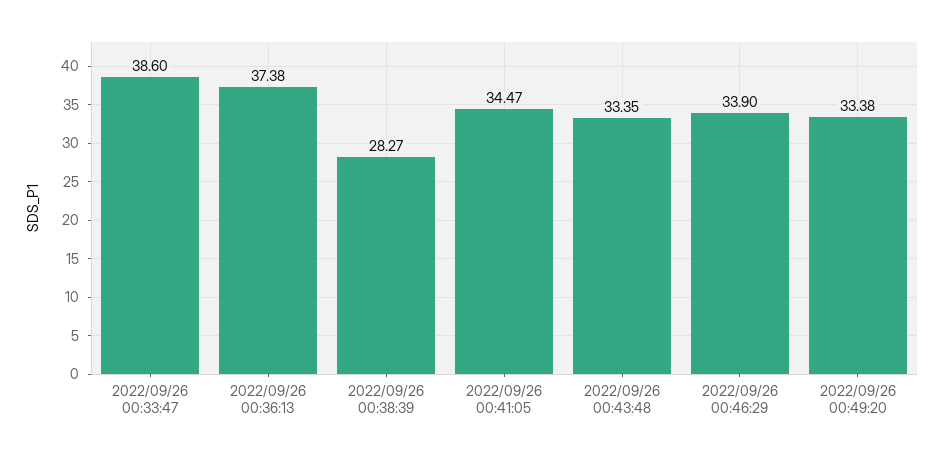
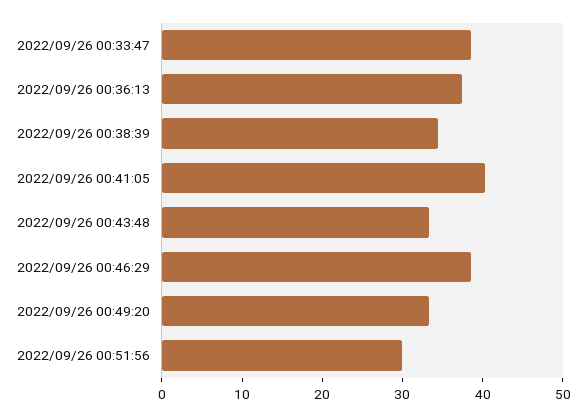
2022/09/26 00:38:39: 28.27 -> 34
2022/09/26 00:41:05: 34.47 -> 40
2022/09/26 00:46:29: 33.9 -> 38
2022/09/26 00:51:56: none -> 30

